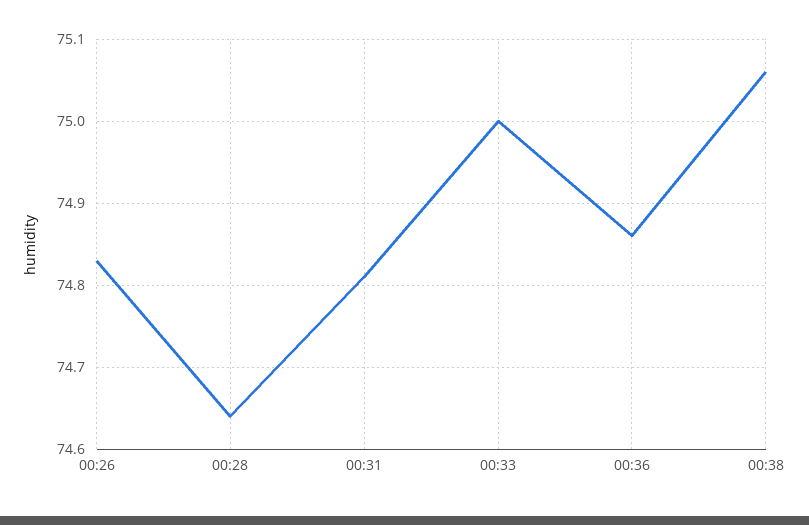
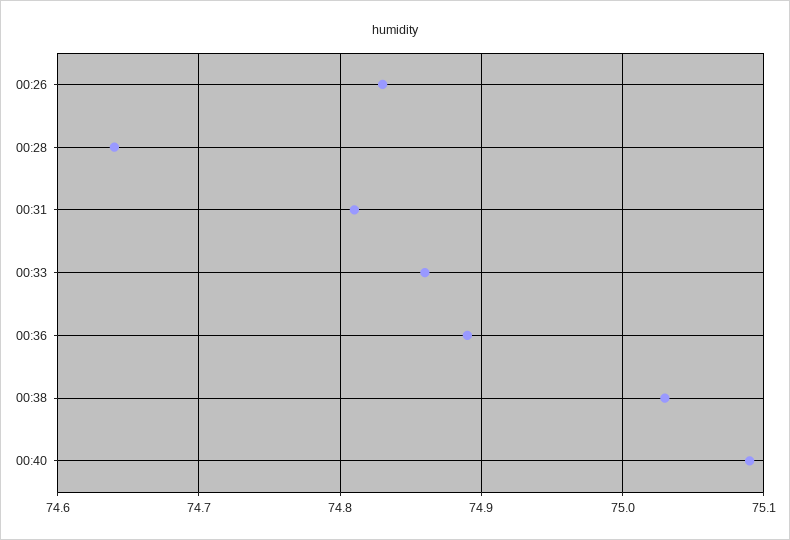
00:33: 75 -> 74.86
00:36: 74.86 -> 74.89
00:38: 75.06 -> 75.03
00:40: none -> 75.09

